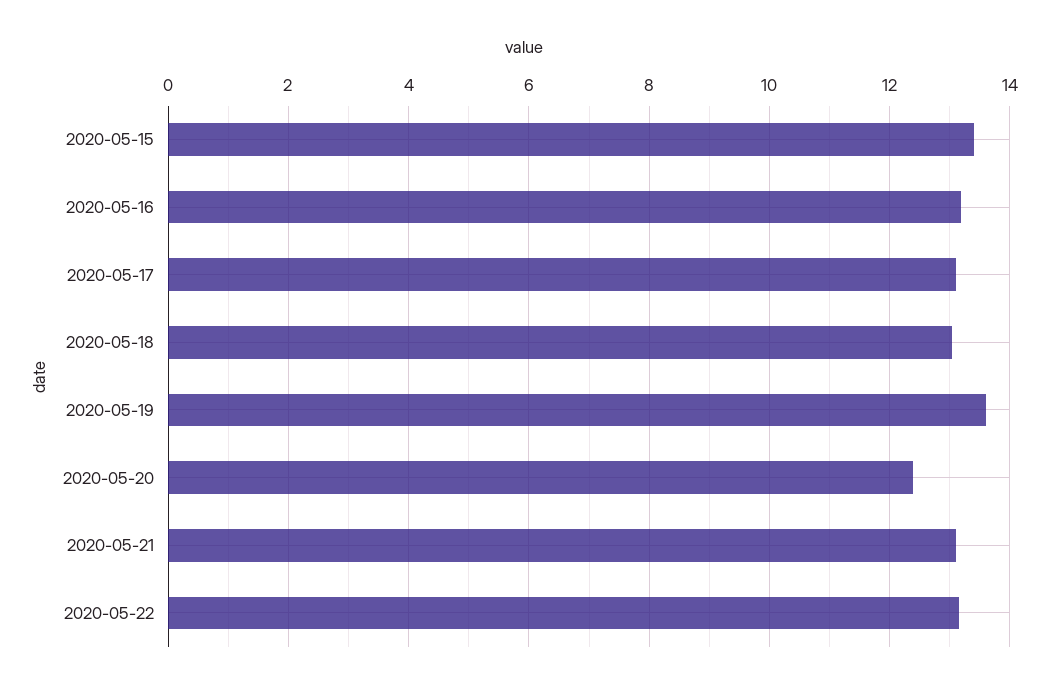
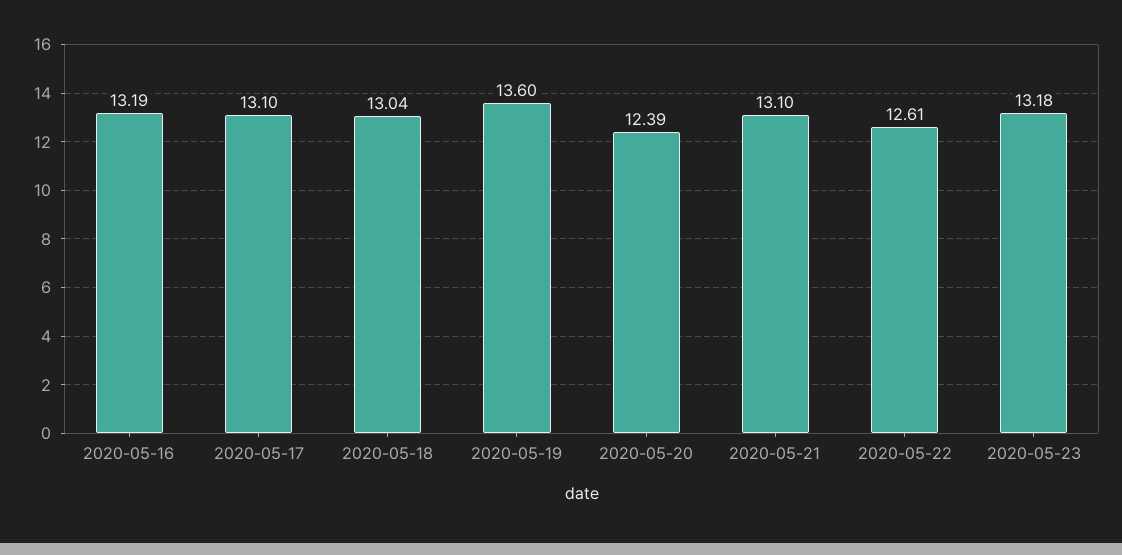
2020-05-15: 13.4 -> none
2020-05-22: 13.2 -> 12.61
2020-05-23: none -> 13.18

